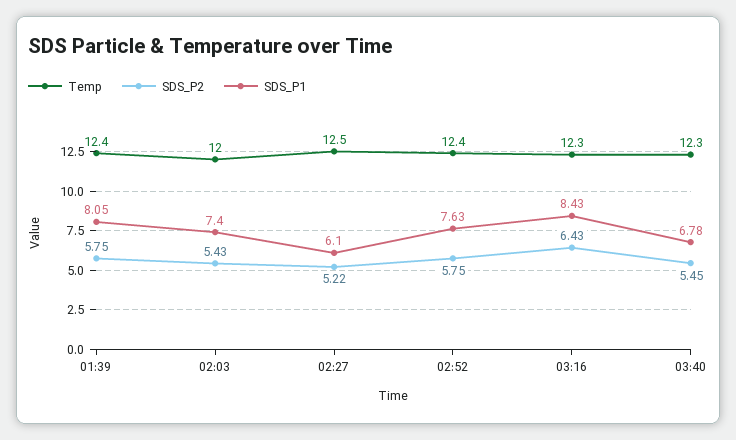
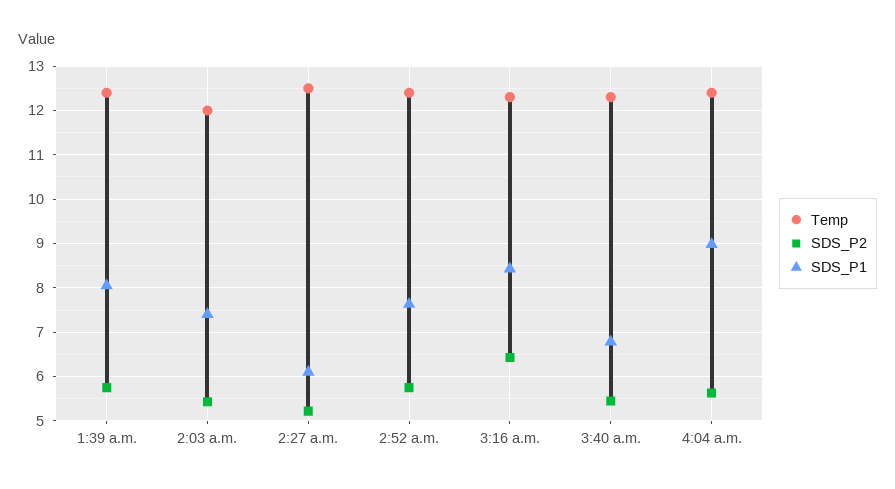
Temp, 4:04 a.m.: none -> 12.4
SDS_P2, 4:04 a.m.: none -> 5.6
SDS_P1, 4:04 a.m.: none -> 9

